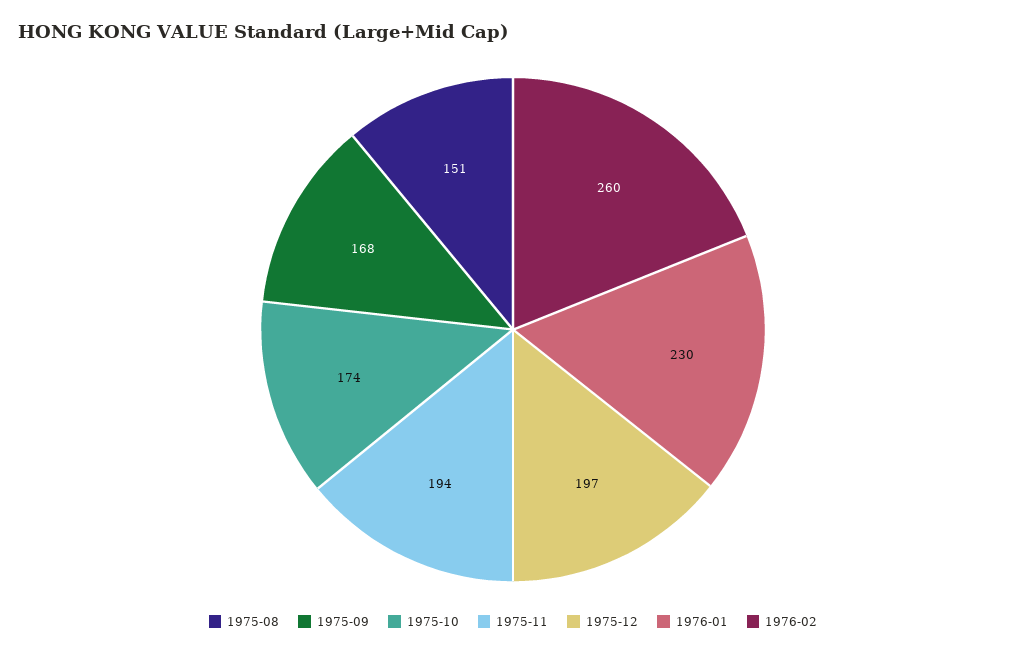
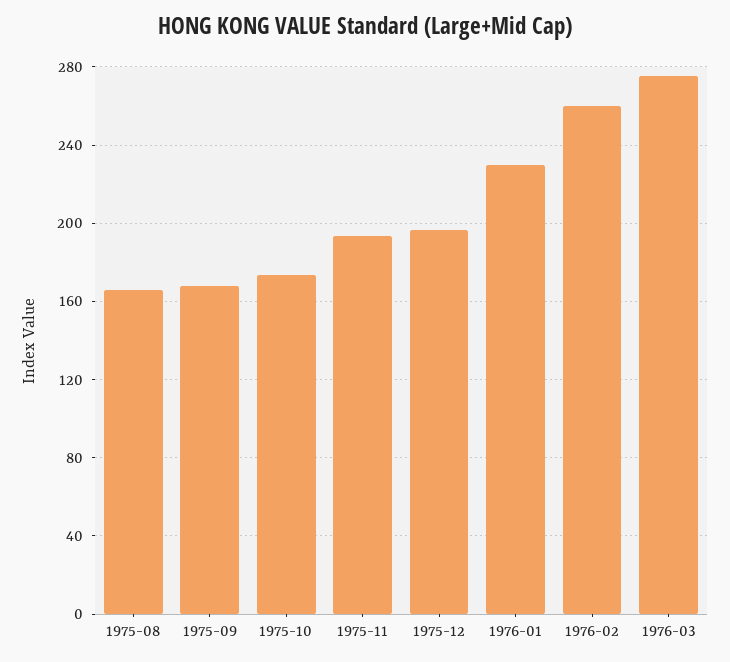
1975-08: 151 -> 165
1976-03: none -> 275

